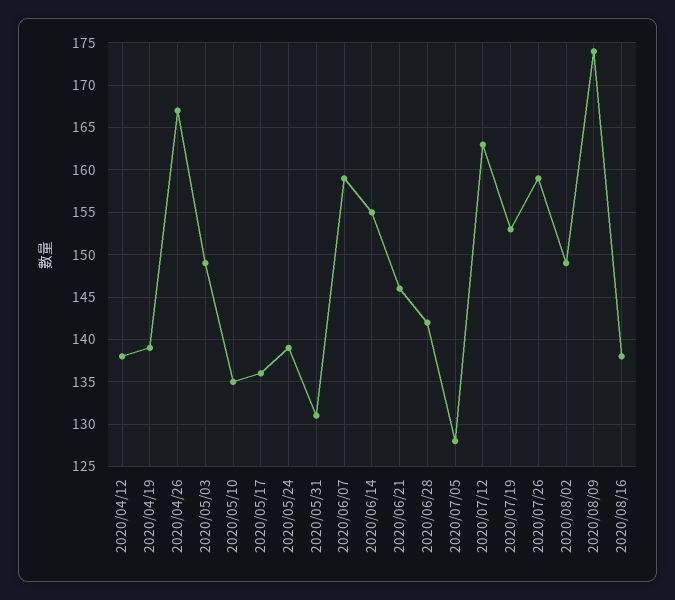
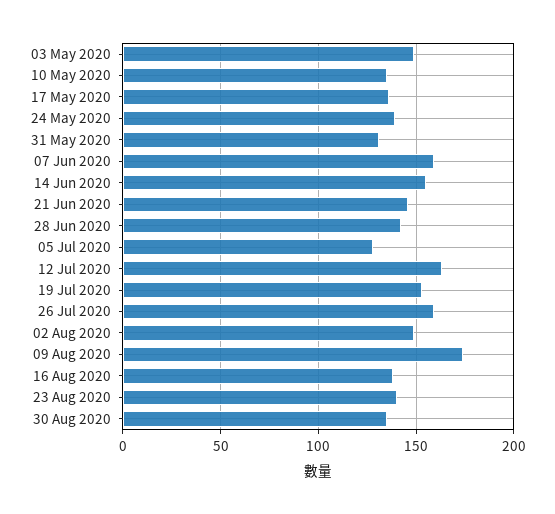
2020/04/12: 138 -> none
2020/04/19: 139 -> none
2020/04/26: 167 -> none
23 Aug 2020: none -> 140
30 Aug 2020: none -> 135

